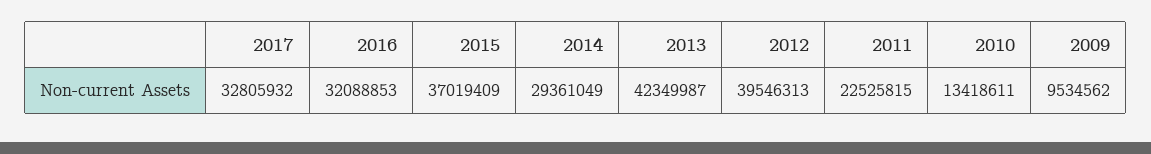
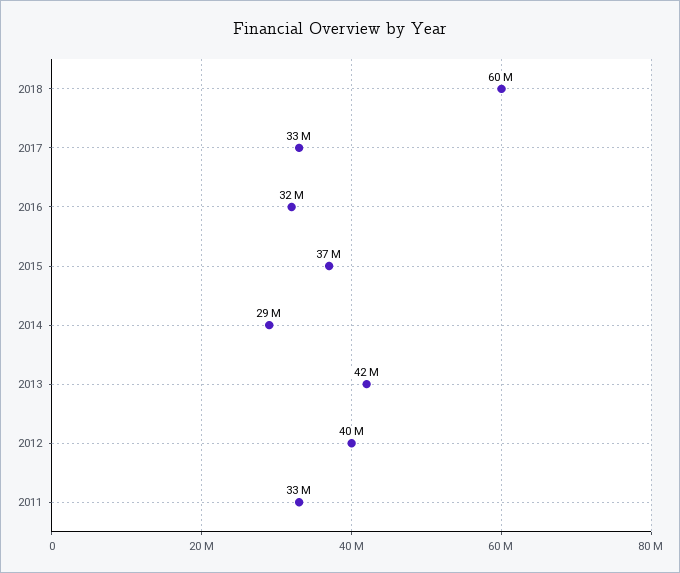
2011: 22525815 -> 33000000
2010: 13418611 -> none
2009: 9534562 -> none
2018: none -> 60000000

